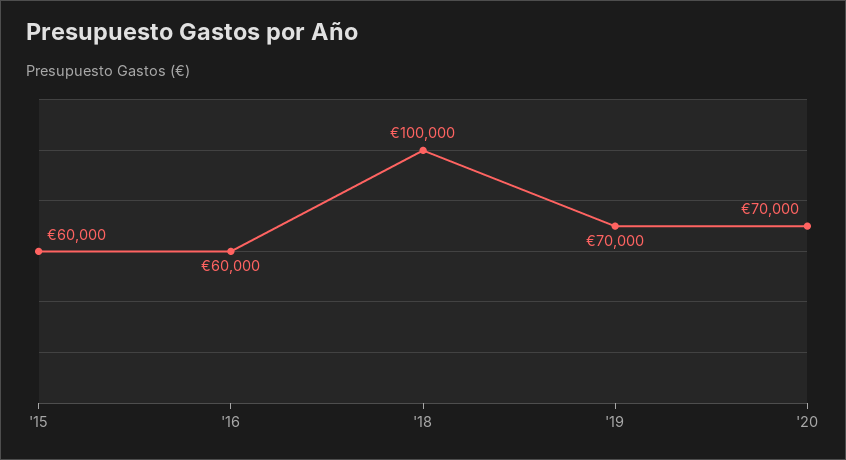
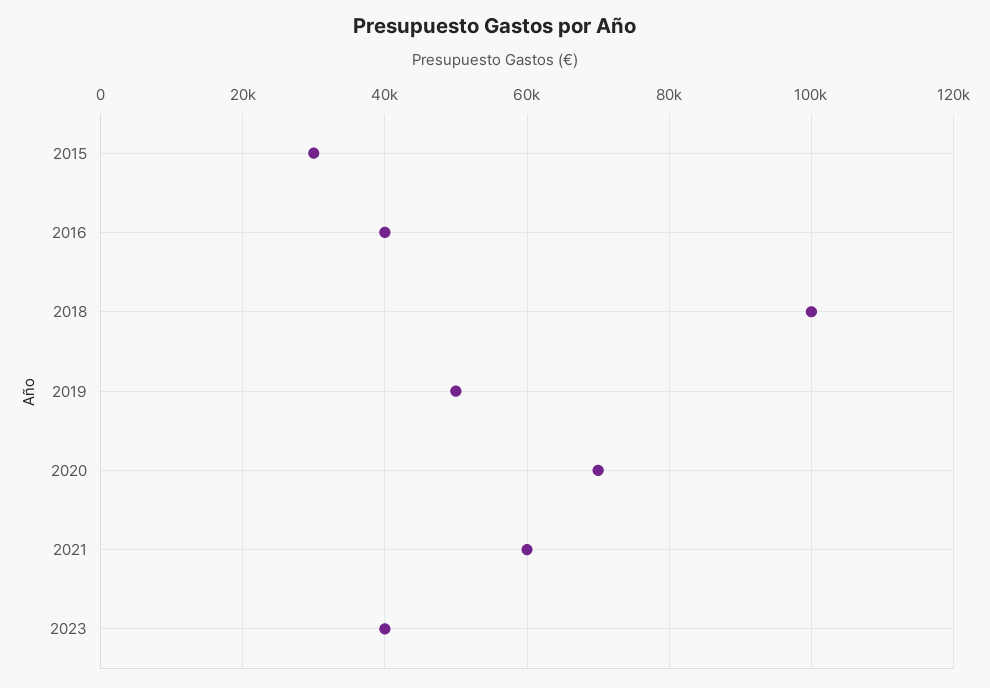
'15: 60000 -> 30000
'16: 60000 -> 40000
'19: 70000 -> 50000
2021: none -> 60000
2023: none -> 40000

